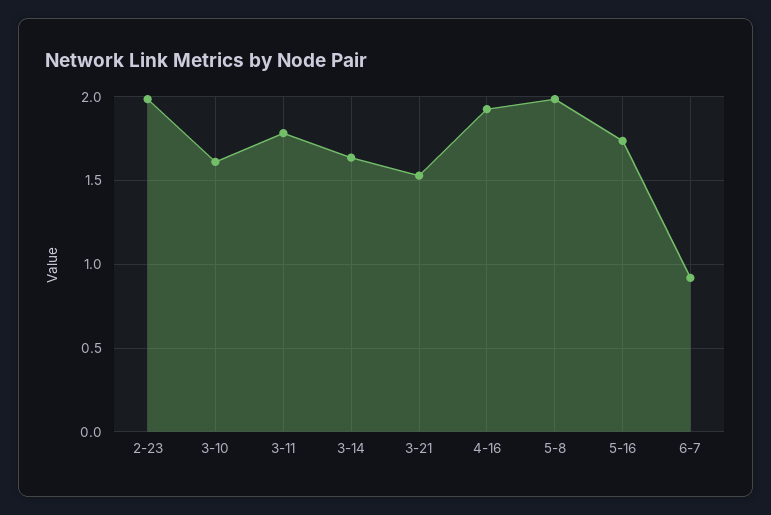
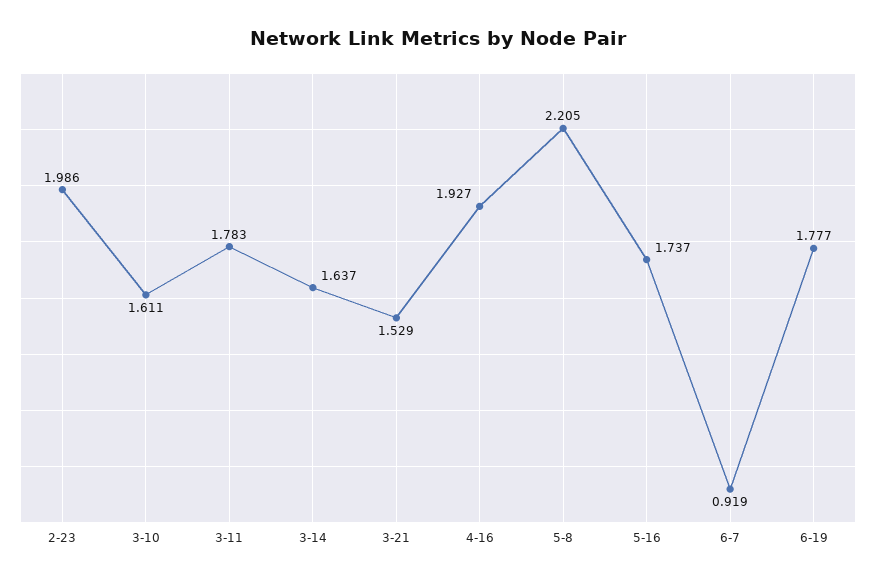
5-8: 2 -> 2.205
6-19: none -> 1.777

